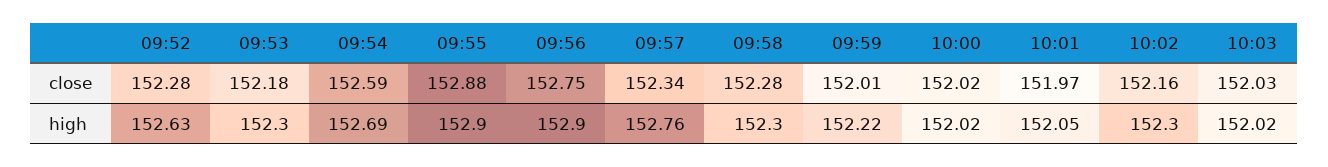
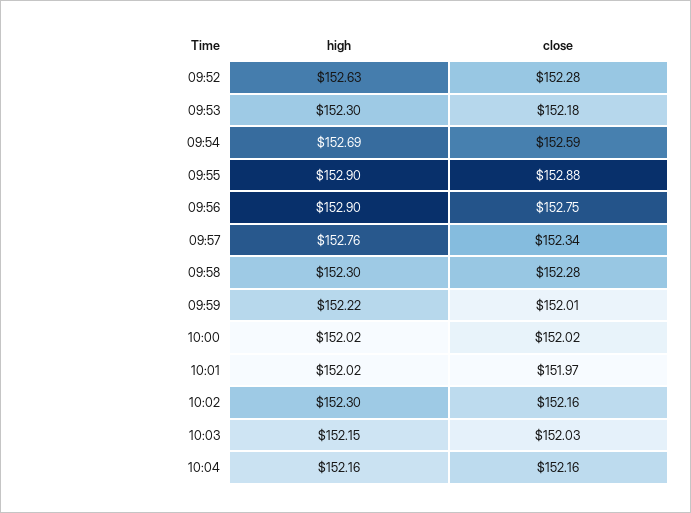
10:01, high: 152.05 -> 152.02
10:03, high: 152.02 -> 152.15
10:04, high: none -> 152.16
10:04, close: none -> 152.16

